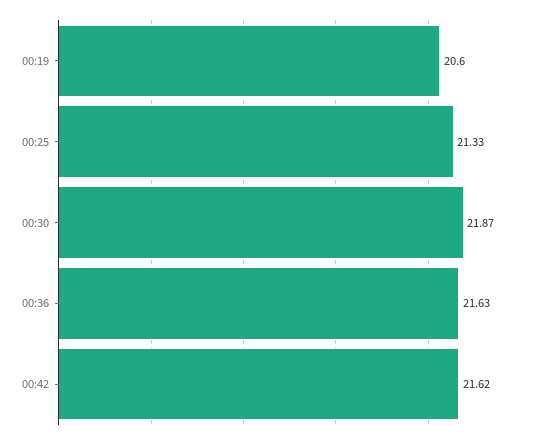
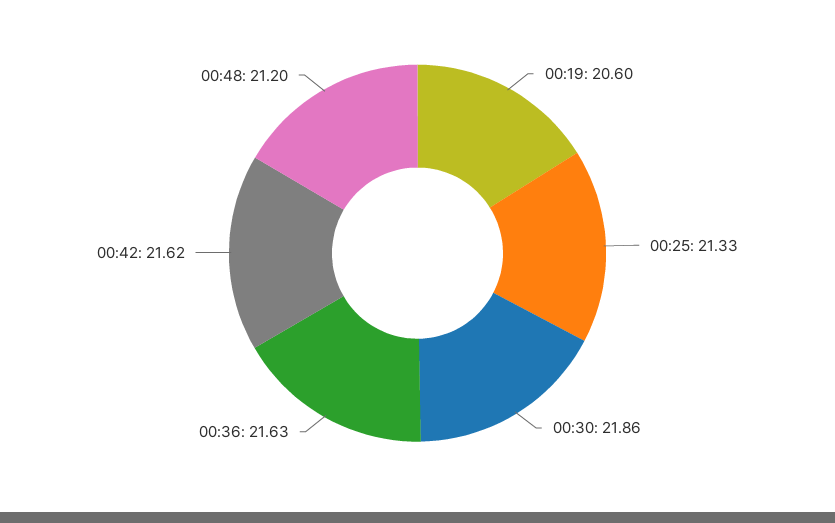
00:30: 21.87 -> 21.86
00:48: none -> 21.2

